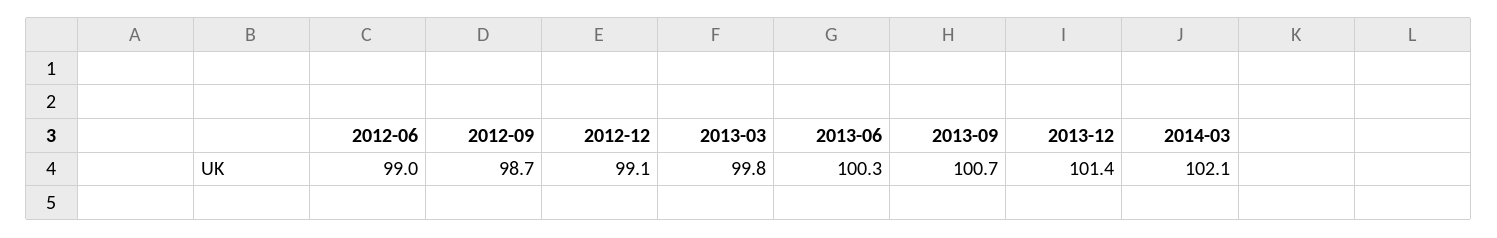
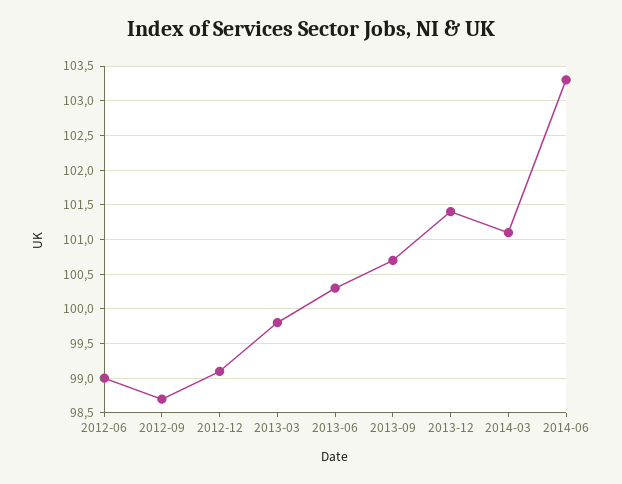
2014-03: 102.1 -> 101.1
2014-06: none -> 103.3

